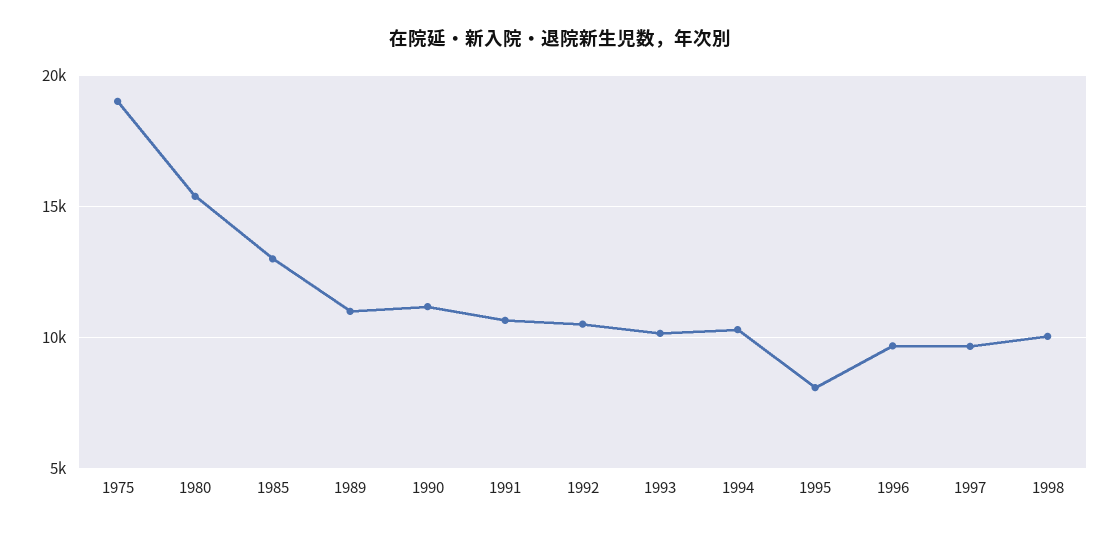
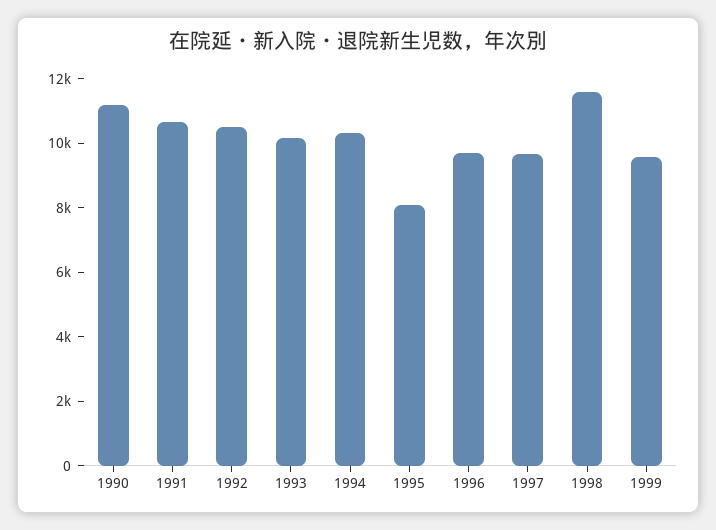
1975: 19000 -> none
1980: 15500 -> none
1985: 13000 -> none
1989: 11000 -> none
1998: 10000 -> 11500
1999: none -> 9500

